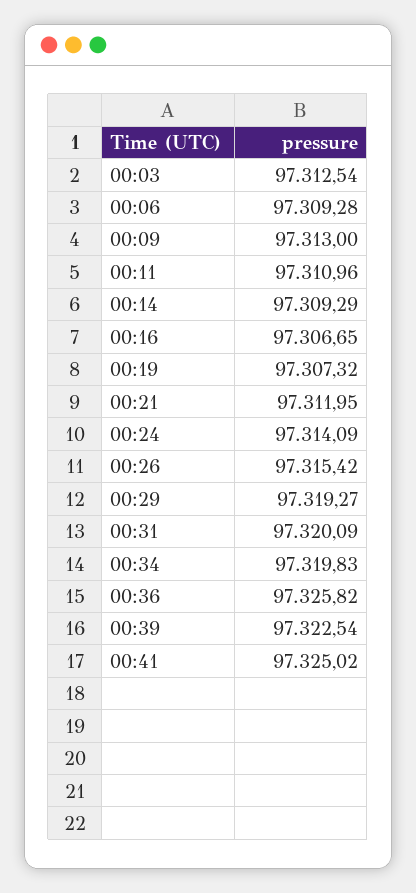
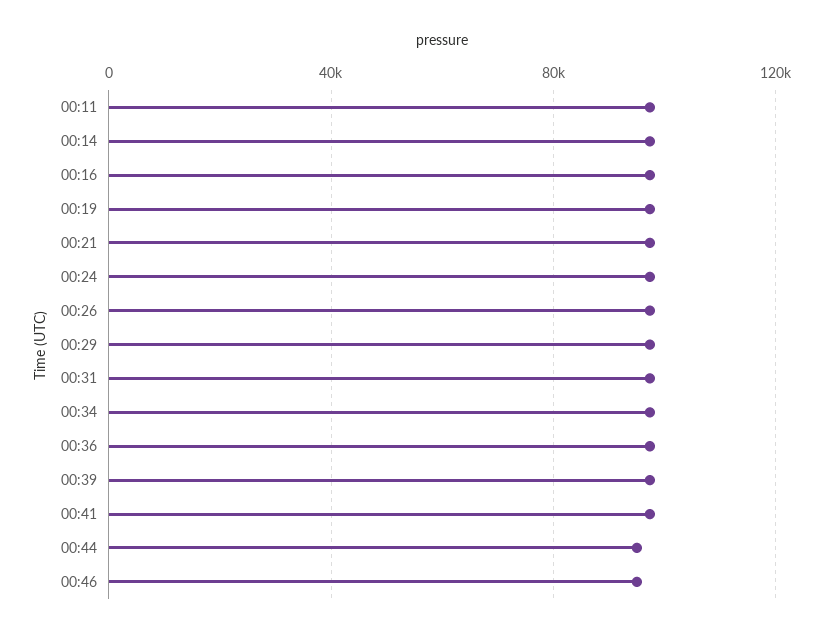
00:03: 97312.54 -> none
00:06: 97309.28 -> none
00:09: 97313 -> none
00:44: none -> 95000
00:46: none -> 95000

